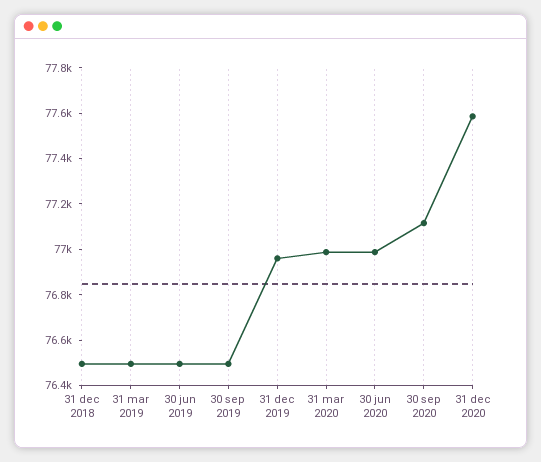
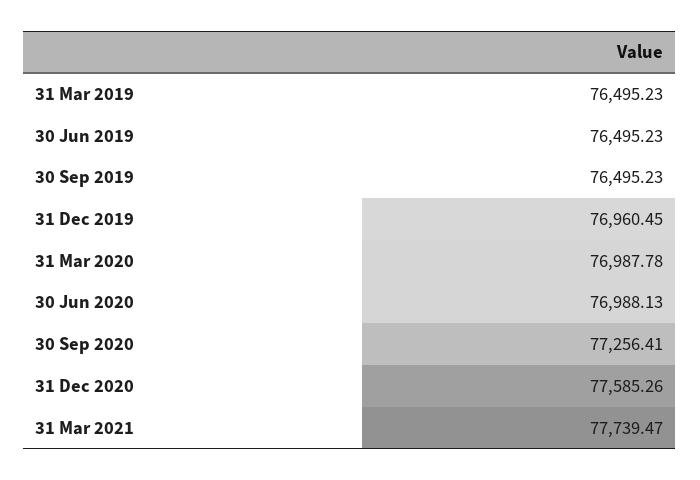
31 dec 2018: 76500 -> none
30 sep 2020: 77100 -> 77256.41
31 Mar 2021: none -> 77739.47

